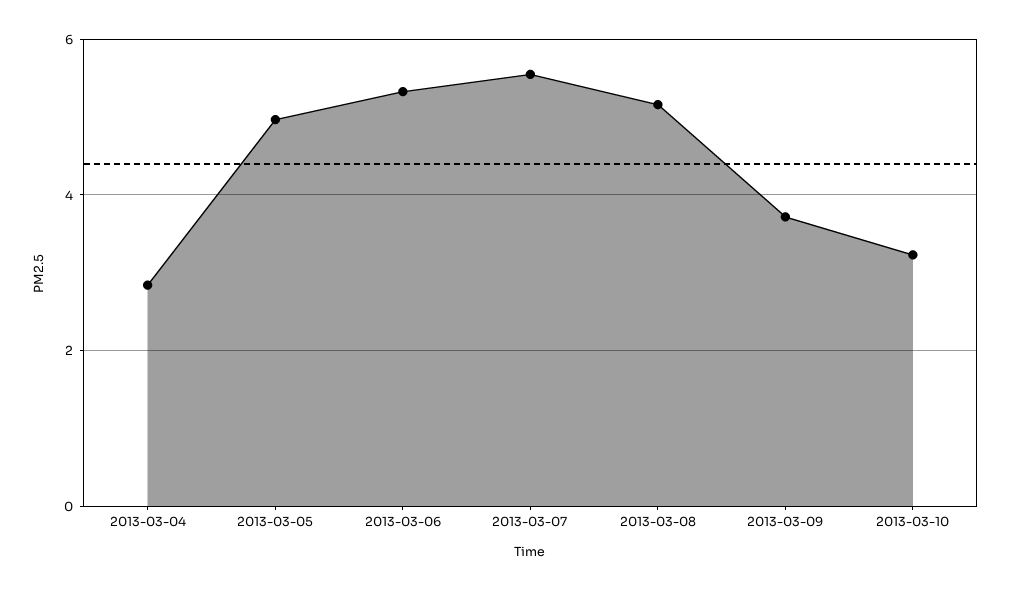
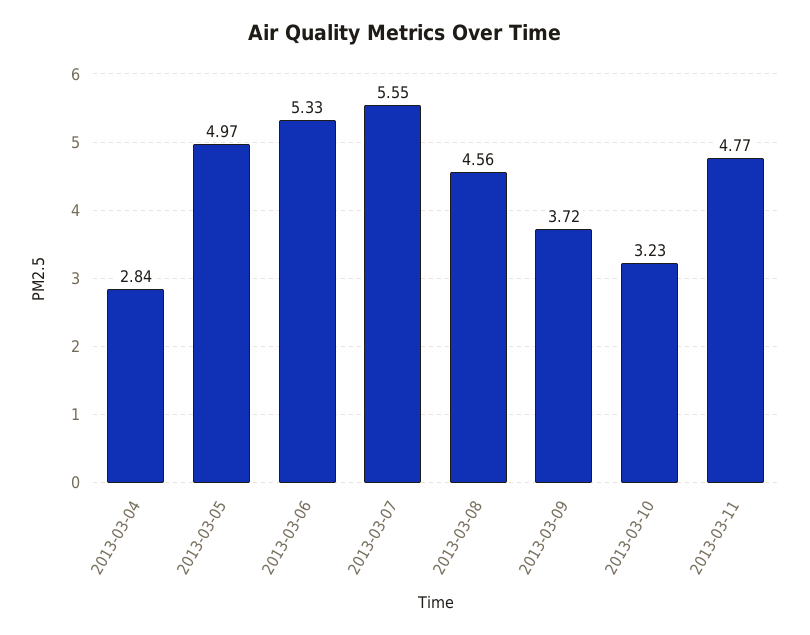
2013-03-08: 5.2 -> 4.56
2013-03-11: none -> 4.77

